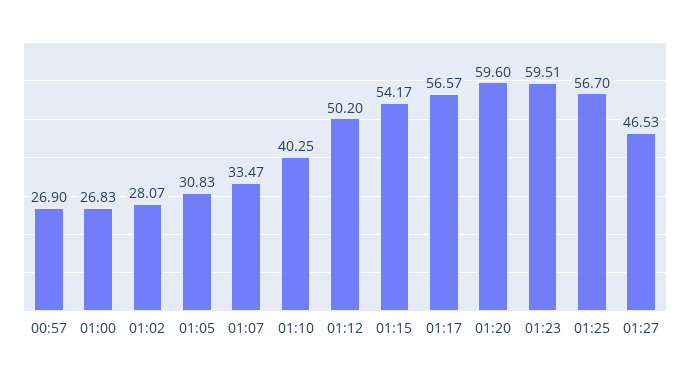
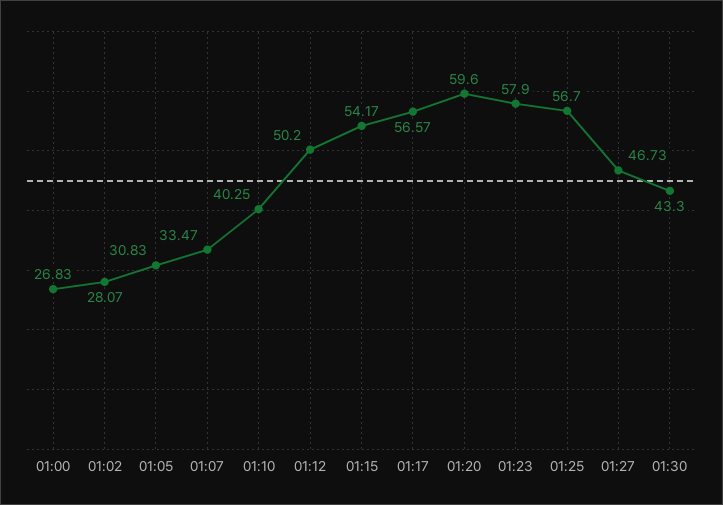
00:57: 26.9 -> none
01:23: 59.51 -> 57.9
01:27: 46.53 -> 46.73
01:30: none -> 43.3

